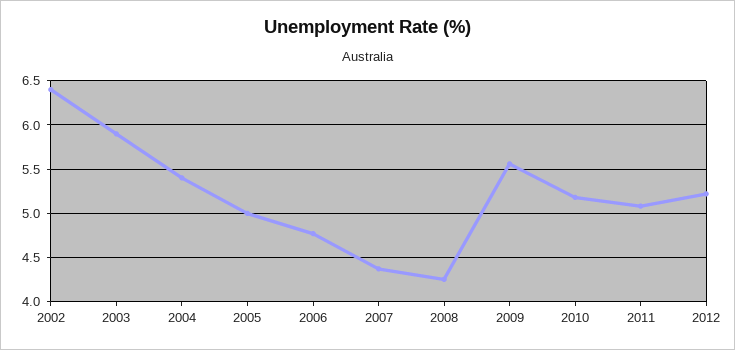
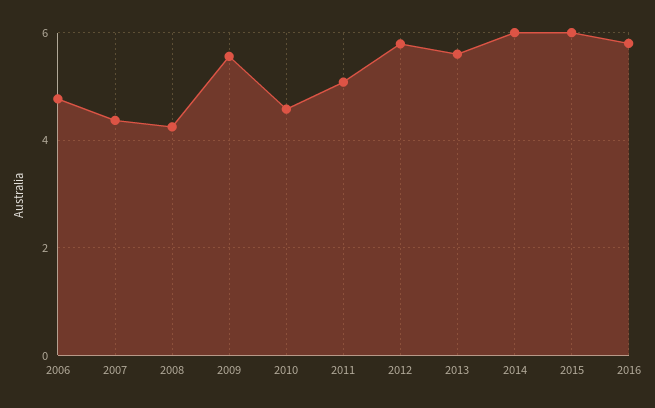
2002: 6.4 -> none
2003: 5.9 -> none
2004: 5.4 -> none
2005: 5 -> none
2010: 5.2 -> 4.6
2012: 5.2 -> 5.8
2013: none -> 5.6
2014: none -> 6
2015: none -> 6
2016: none -> 5.8

